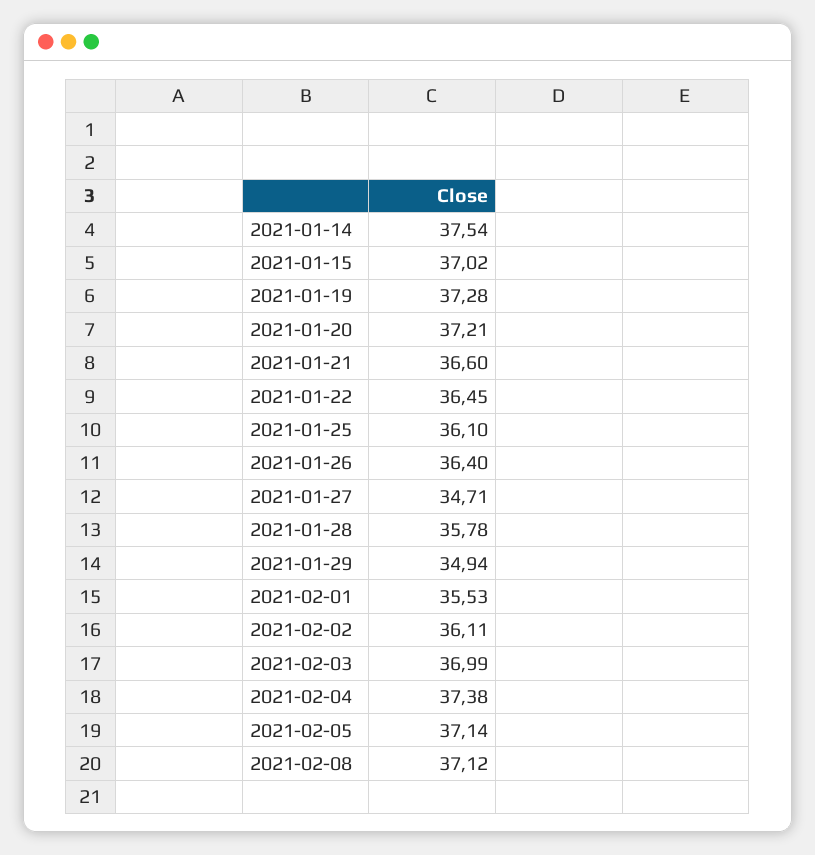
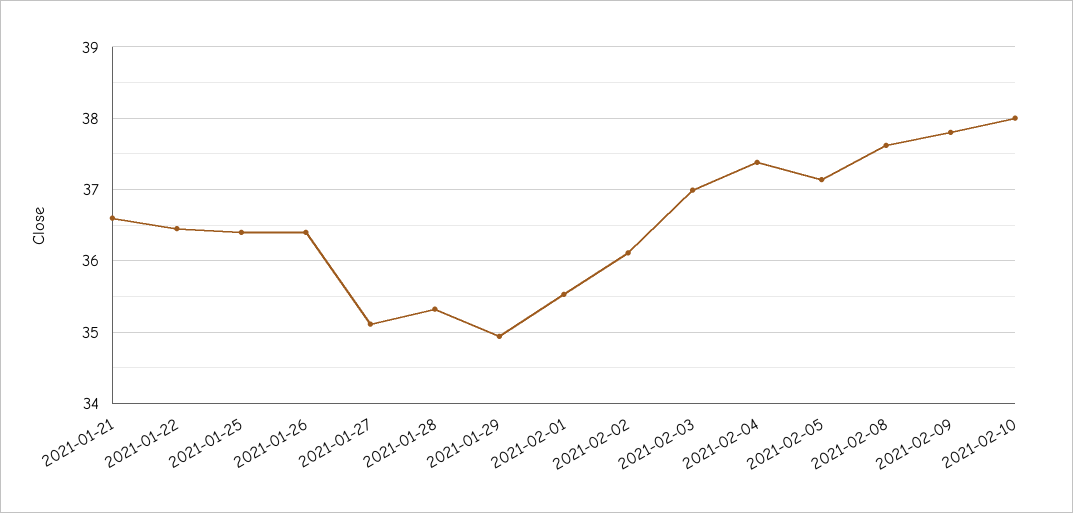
2021-01-14: 37.54 -> none
2021-01-15: 37.02 -> none
2021-01-19: 37.28 -> none
2021-01-20: 37.21 -> none
2021-01-25: 36.1 -> 36.4
2021-01-27: 34.71 -> 35.1
2021-01-28: 35.78 -> 35.3
2021-02-08: 37.12 -> 37.6
2021-02-09: none -> 37.8
2021-02-10: none -> 38

